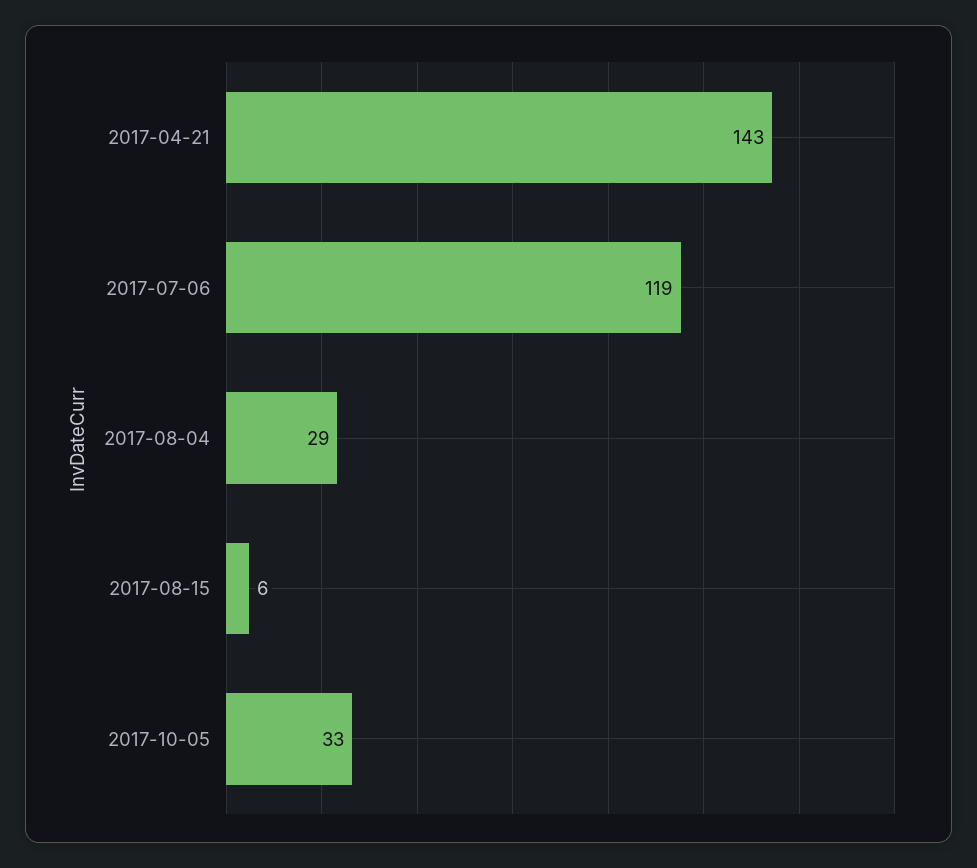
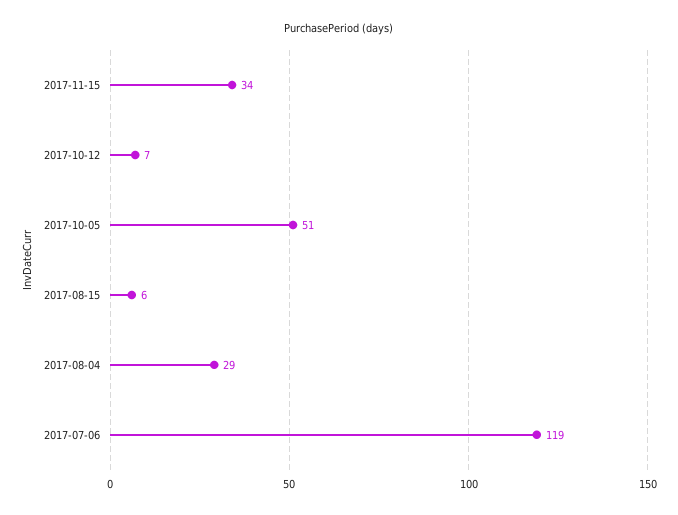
2017-04-21: 143 -> none
2017-10-05: 33 -> 51
2017-11-15: none -> 34
2017-10-12: none -> 7

